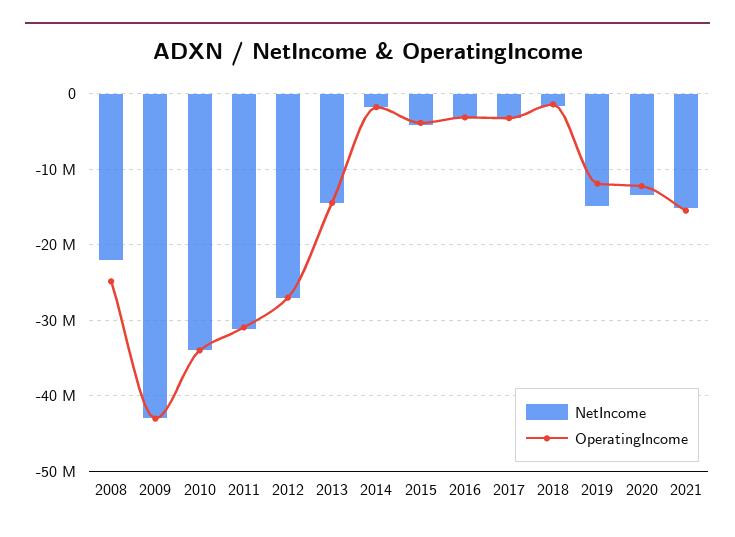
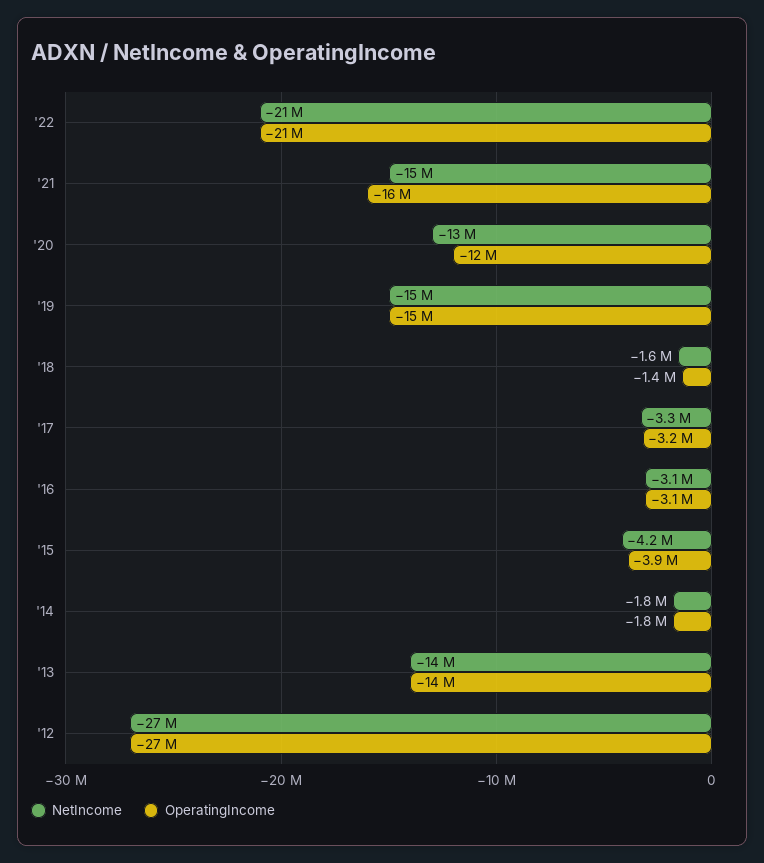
NetIncome, 2008: -22000000 -> none
OperatingIncome, 2008: -25000000 -> none
NetIncome, 2009: -43000000 -> none
OperatingIncome, 2009: -43000000 -> none
NetIncome, 2010: -34000000 -> none
OperatingIncome, 2010: -34000000 -> none
NetIncome, 2011: -31000000 -> none
OperatingIncome, 2011: -31000000 -> none
OperatingIncome, 2019: -12000000 -> -15000000
NetIncome, '22: none -> -21000000
OperatingIncome, '22: none -> -21000000

